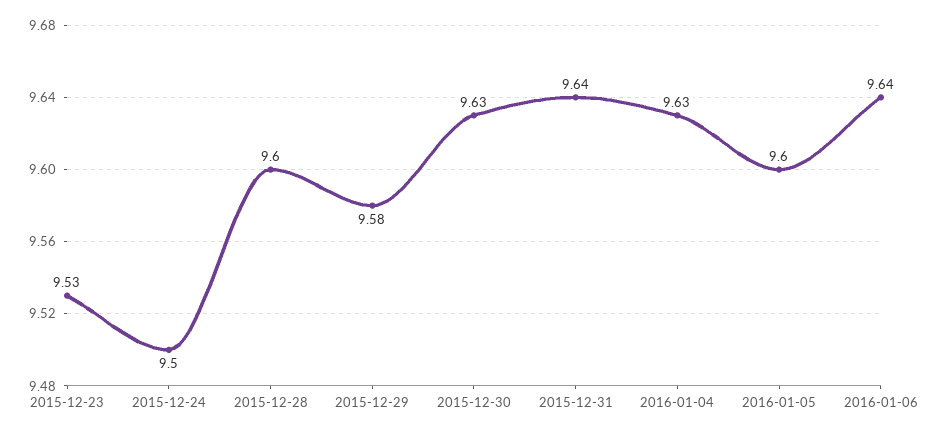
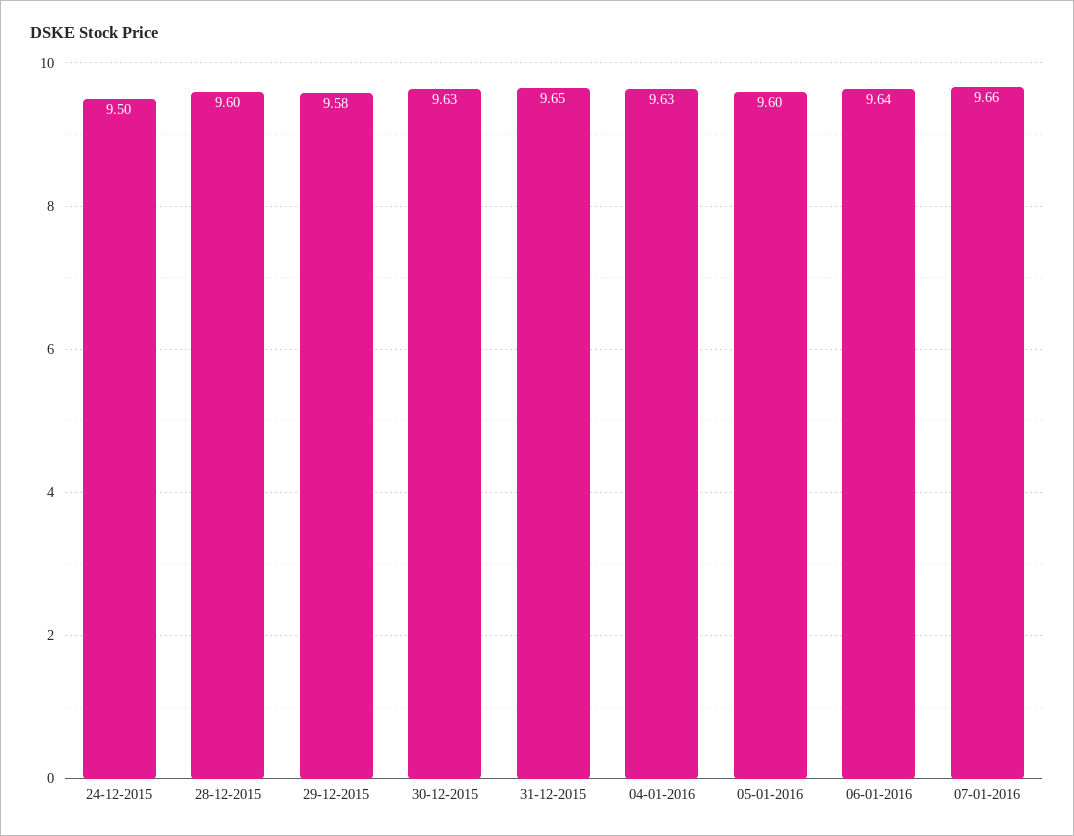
2015-12-23: 9.53 -> none
2015-12-31: 9.64 -> 9.65
07-01-2016: none -> 9.66

